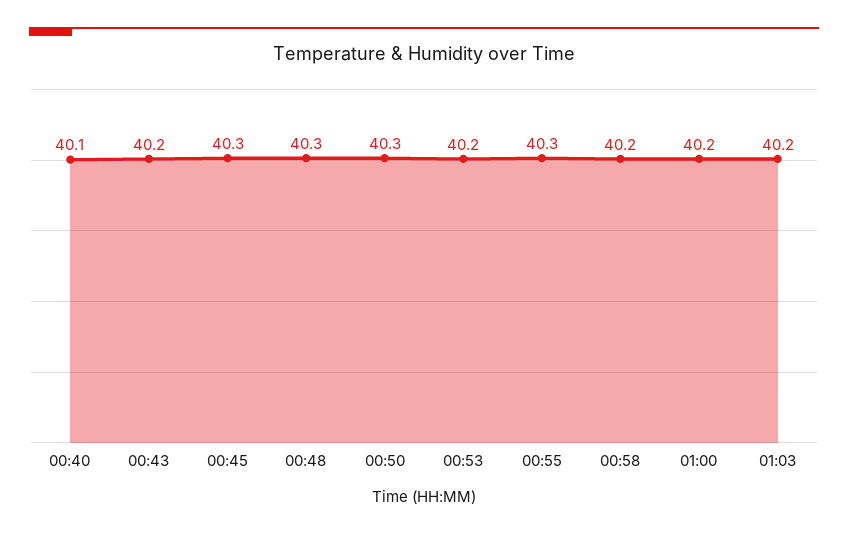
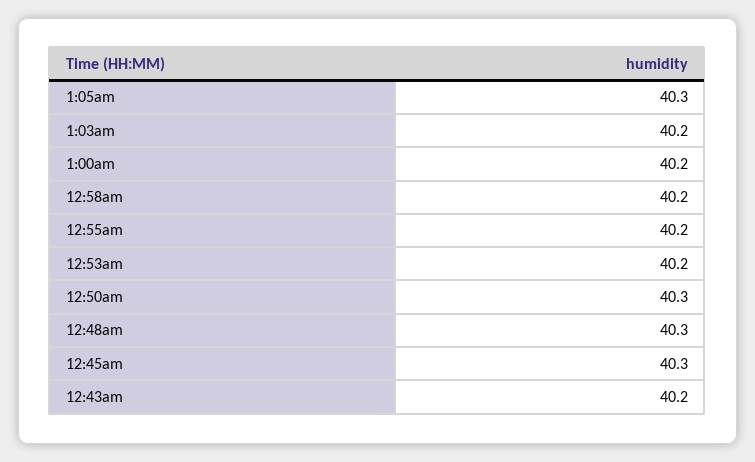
00:40: 40.1 -> none
00:55: 40.3 -> 40.2
1:05am: none -> 40.3

